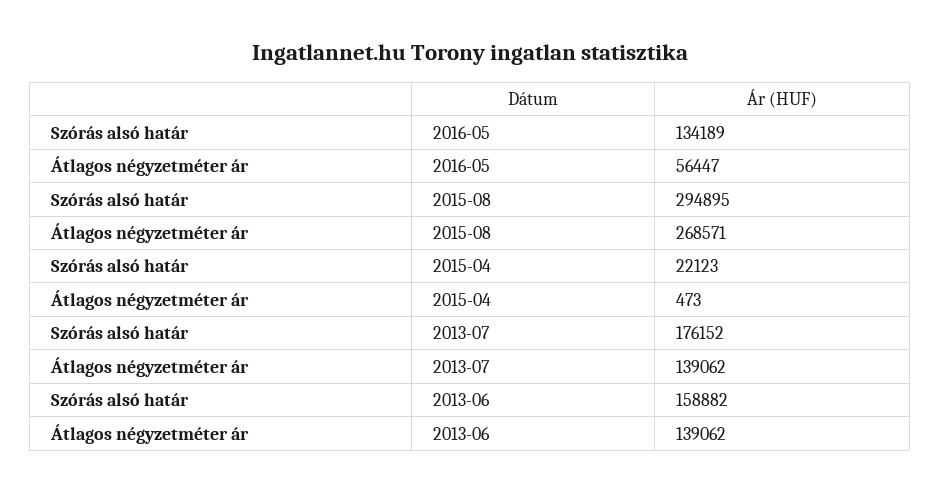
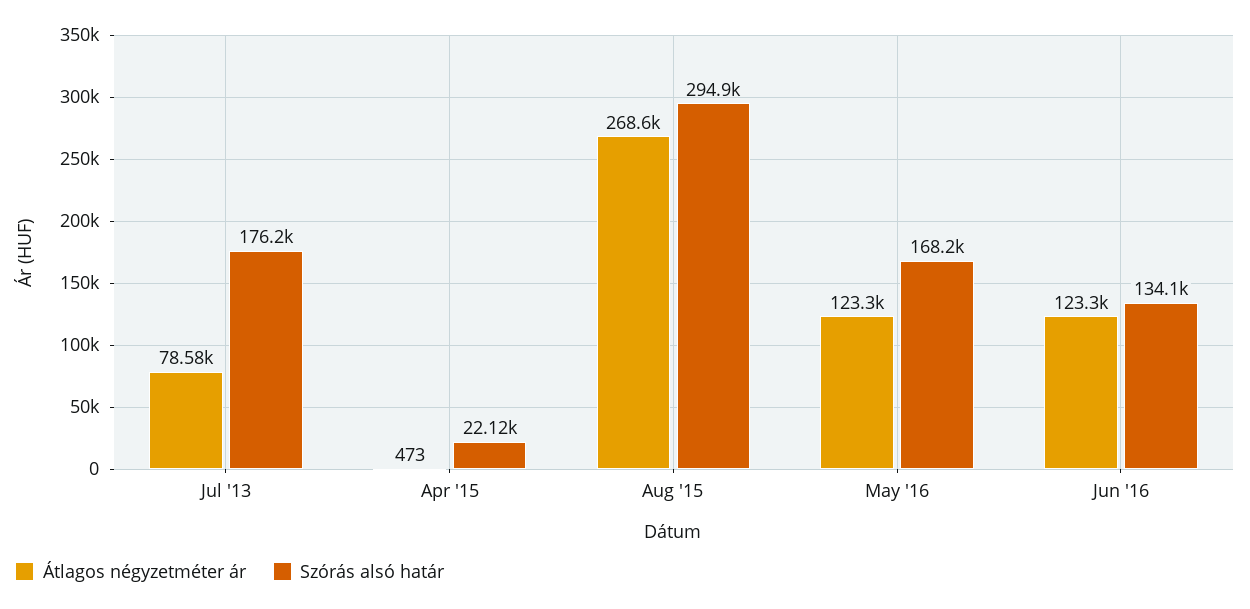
Szórás alsó határ, 2016-05: 134189 -> 168200
Átlagos négyzetméter ár, 2016-05: 56447 -> 123300
Átlagos négyzetméter ár, 2013-07: 139062 -> 78580
Szórás alsó határ, 2013-06: 158882 -> none
Átlagos négyzetméter ár, 2013-06: 139062 -> none
Átlagos négyzetméter ár, Jun '16: none -> 123300
Szórás alsó határ, Jun '16: none -> 134100

